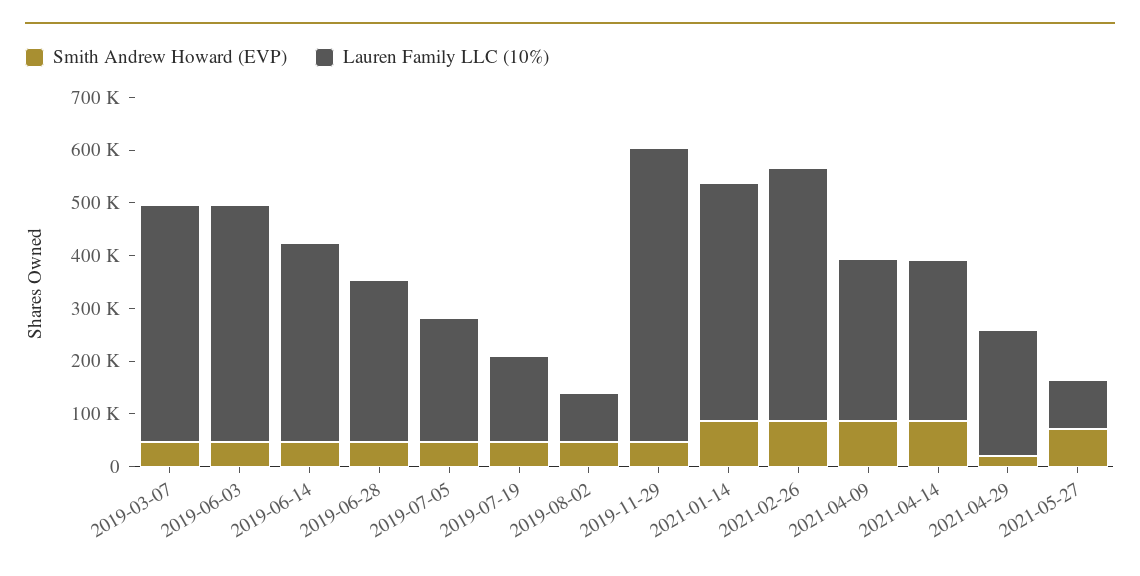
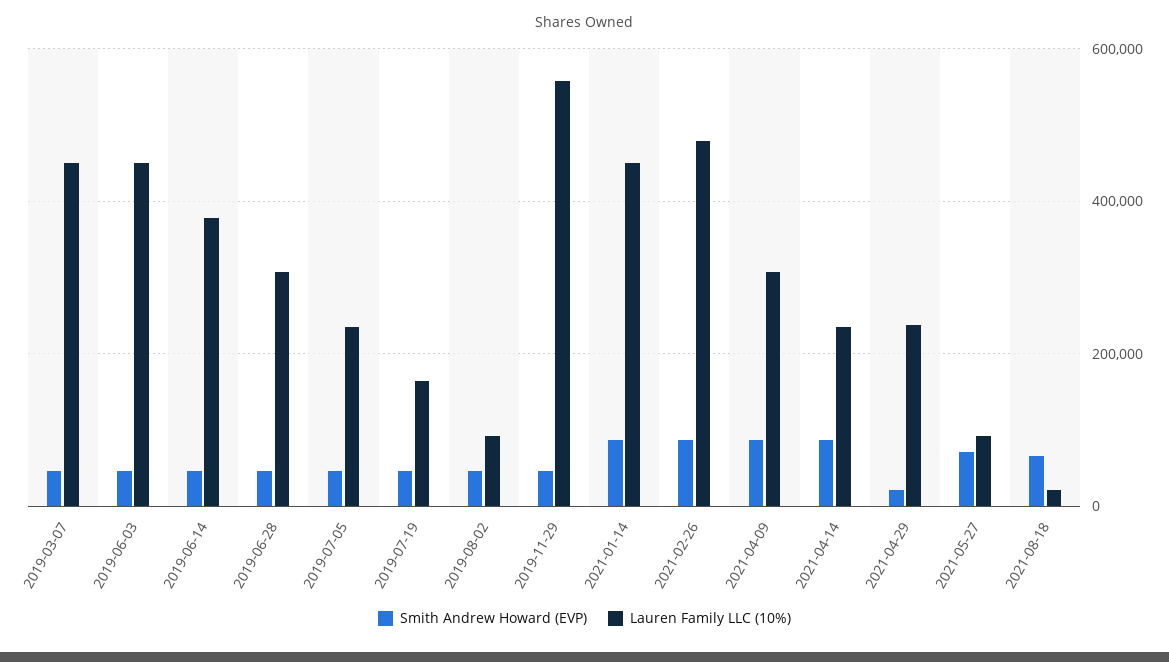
Lauren Family LLC (10%), 2021-04-14: 300000 -> 240000
Smith Andrew Howard (EVP), 2021-08-18: none -> 60000
Lauren Family LLC (10%), 2021-08-18: none -> 20000

